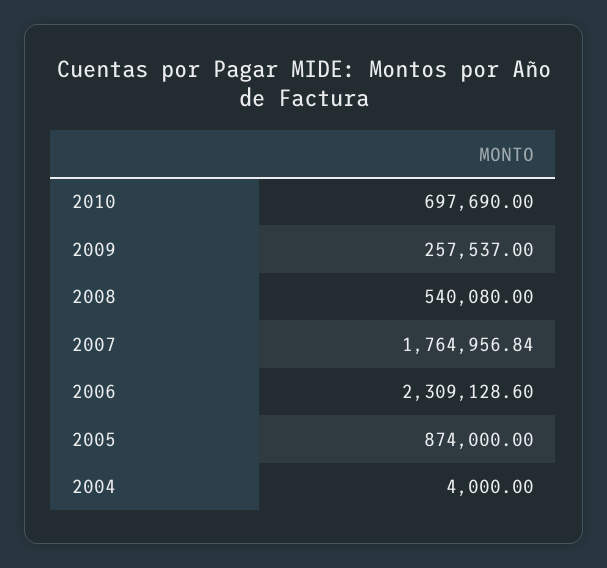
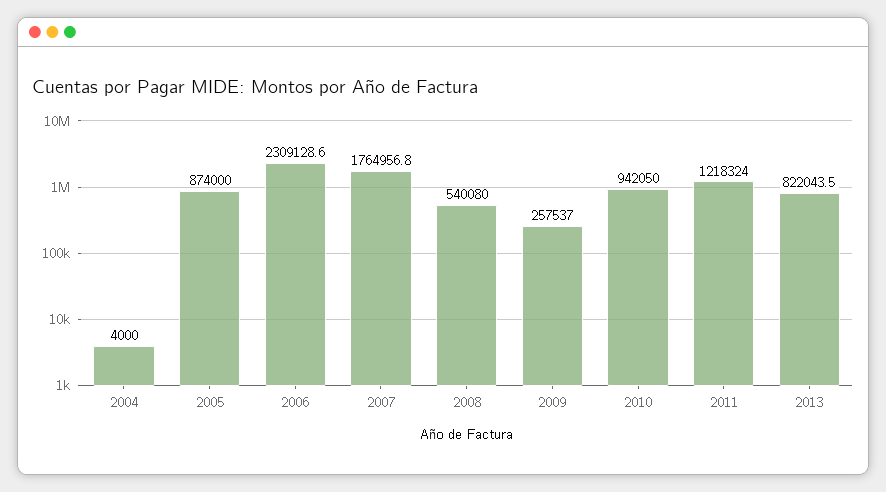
2010: 697690 -> 942050
2011: none -> 1218324
2013: none -> 822043.5

